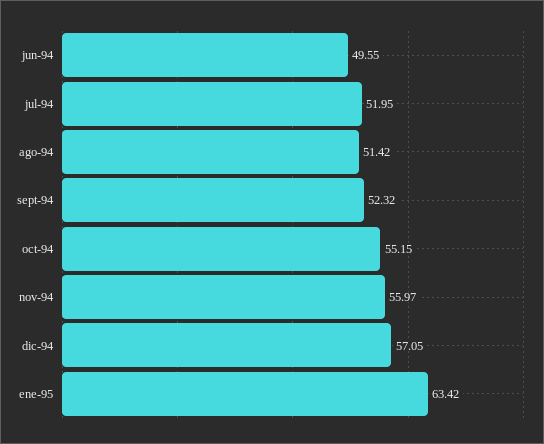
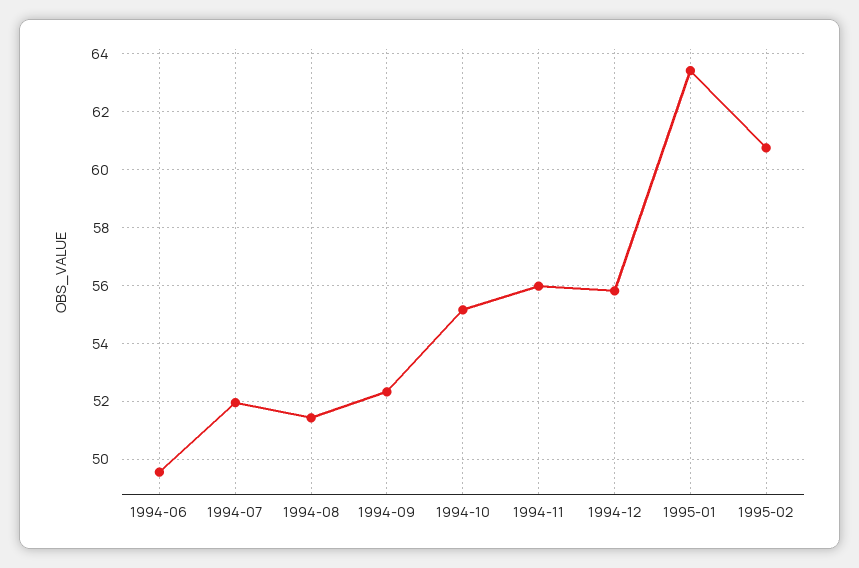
dic-94: 57.05 -> 55.75
1995-02: none -> 60.75

